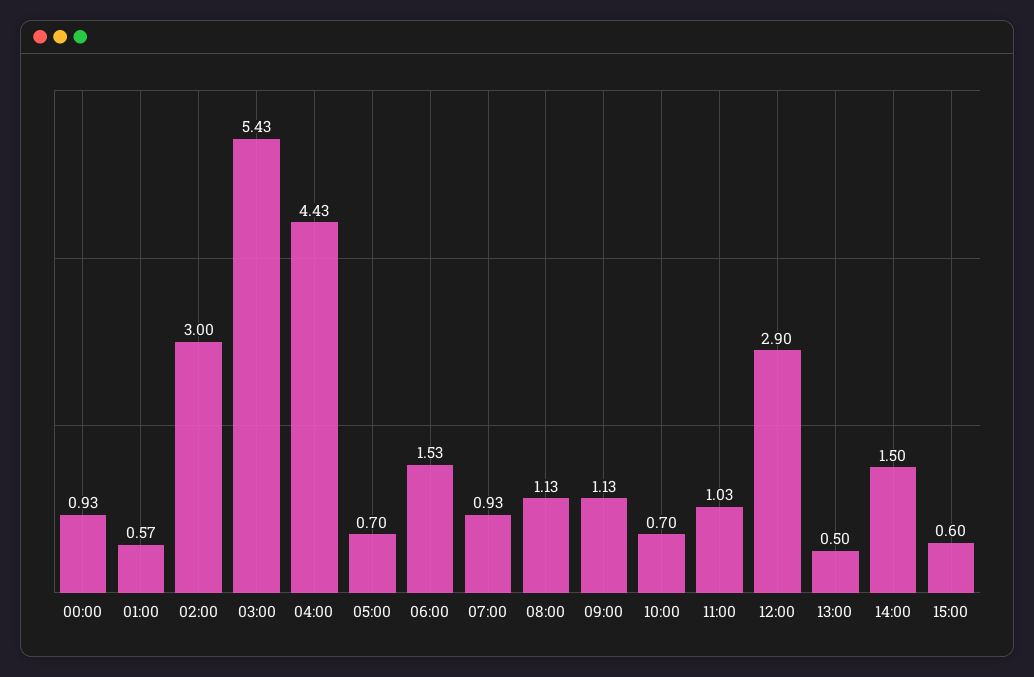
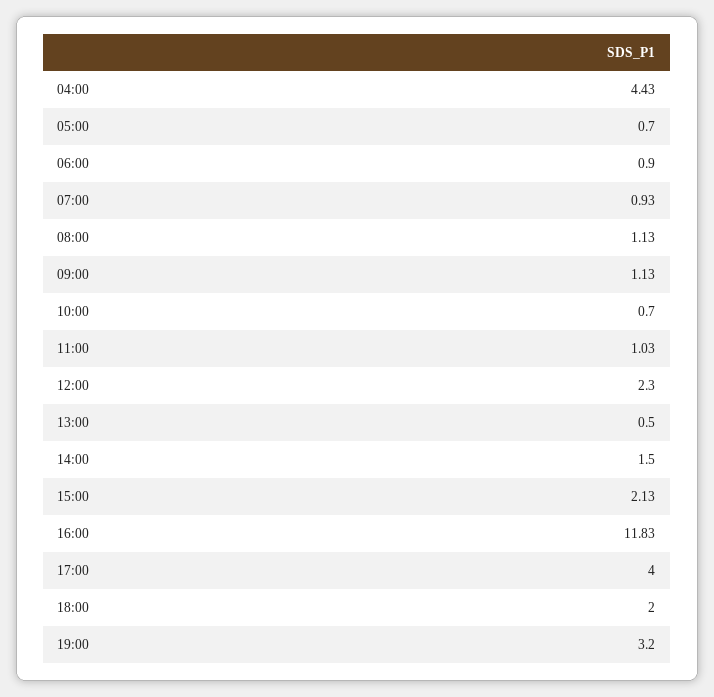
00:00: 0.93 -> none
01:00: 0.57 -> none
02:00: 3 -> none
03:00: 5.43 -> none
06:00: 1.53 -> 0.9
12:00: 2.9 -> 2.3
15:00: 0.6 -> 2.13
16:00: none -> 11.83
17:00: none -> 4
18:00: none -> 2
19:00: none -> 3.2

